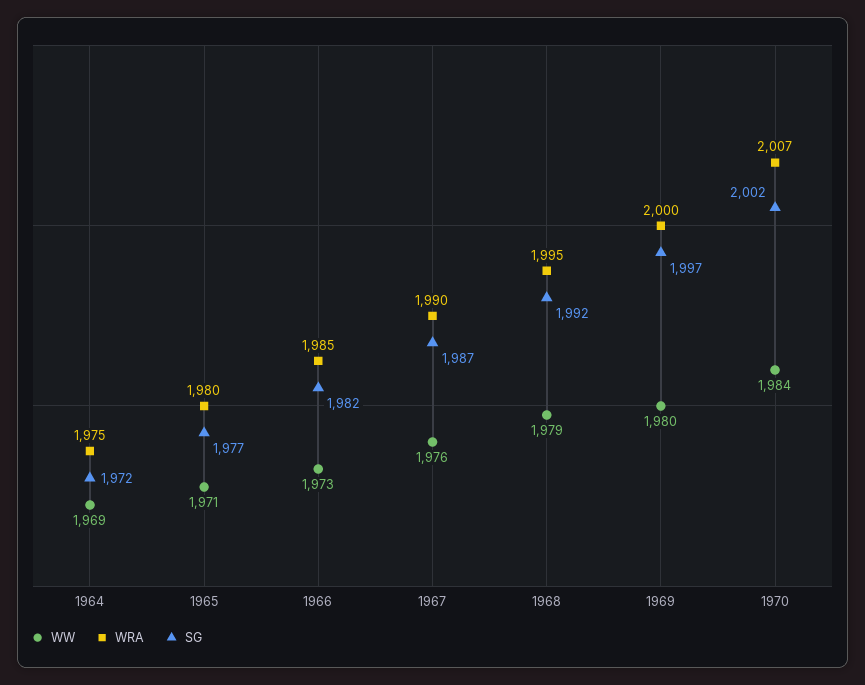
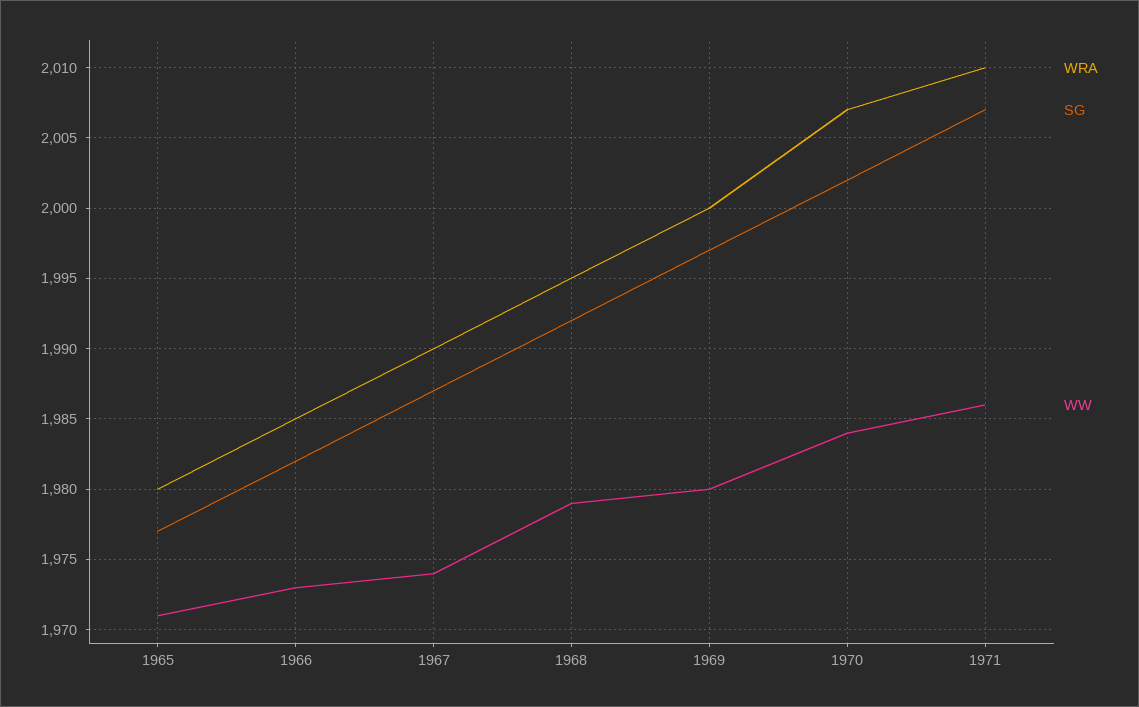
WW, 1964: 1969 -> none
WRA, 1964: 1975 -> none
SG, 1964: 1972 -> none
WW, 1967: 1976 -> 1974
WRA, 1971: none -> 2010
SG, 1971: none -> 2007
WW, 1971: none -> 1986

